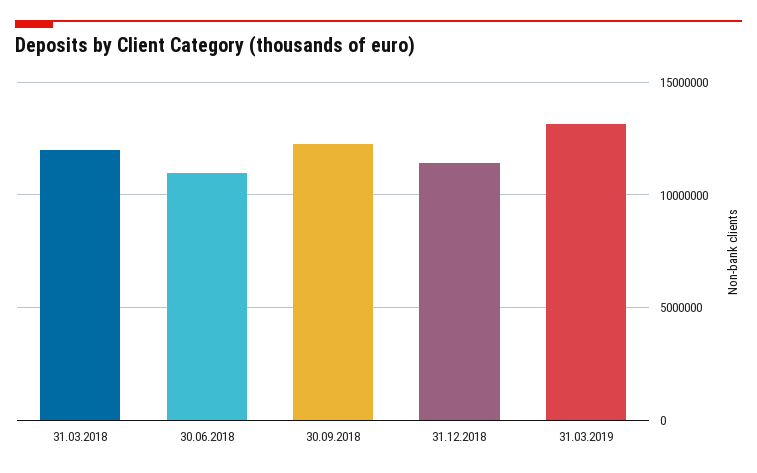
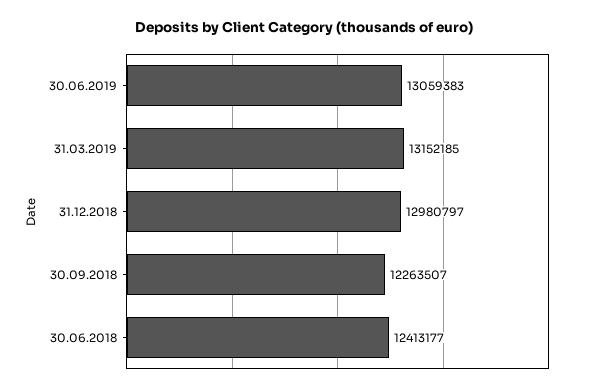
31.03.2018: 12000000 -> none
30.06.2018: 11000000 -> 12413177
31.12.2018: 11500000 -> 12980797
30.06.2019: none -> 13059383

